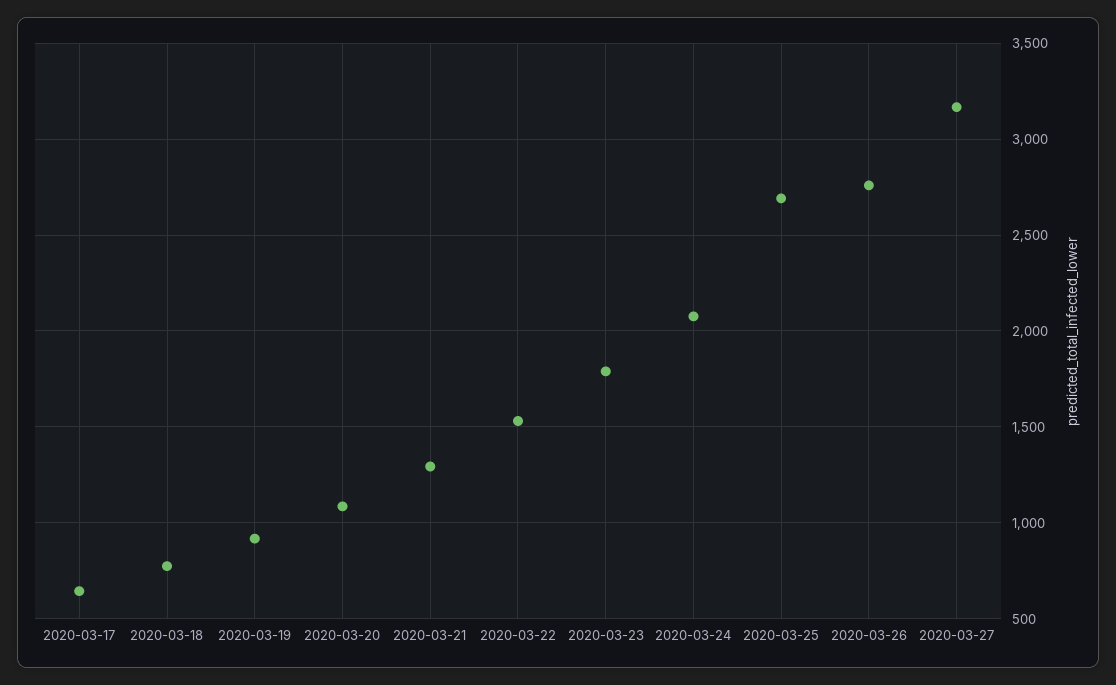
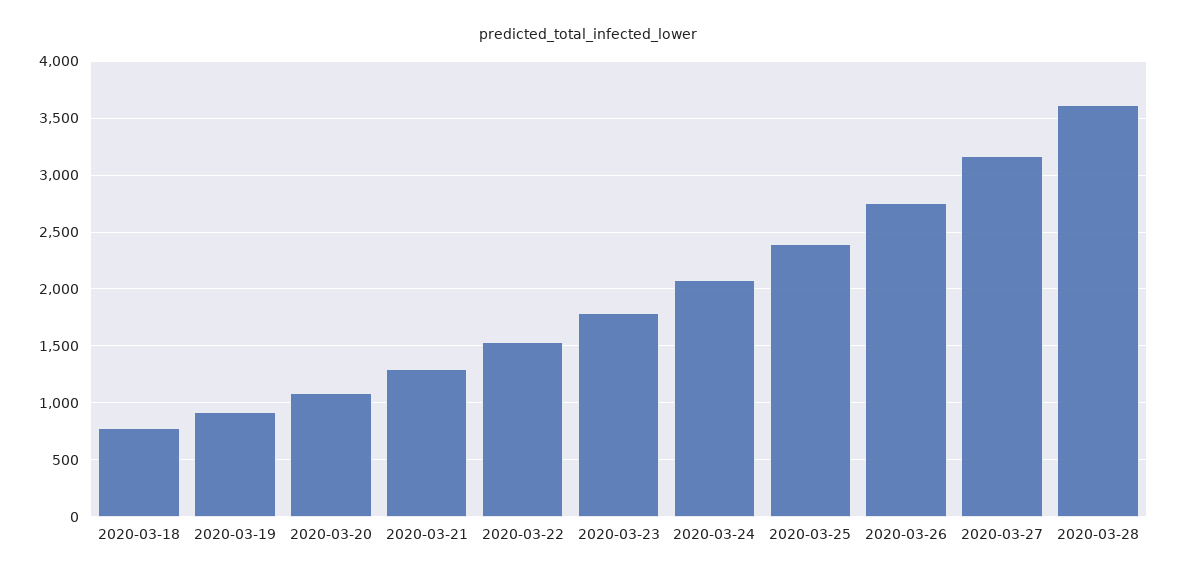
2020-03-17: 650 -> none
2020-03-25: 2700 -> 2400
2020-03-28: none -> 3600

